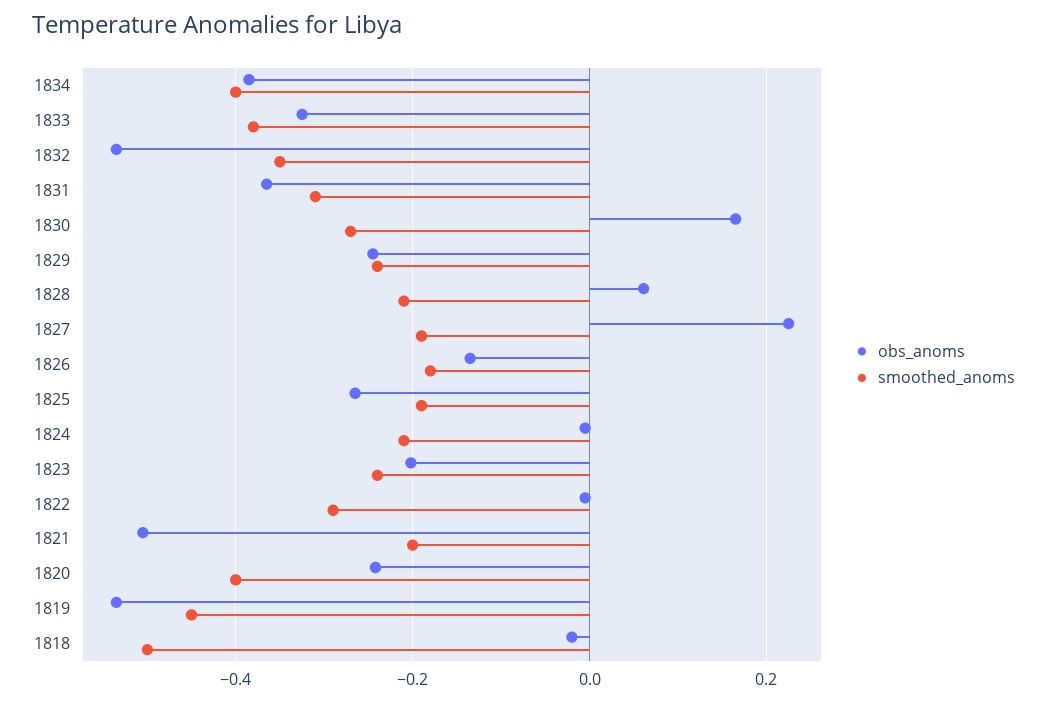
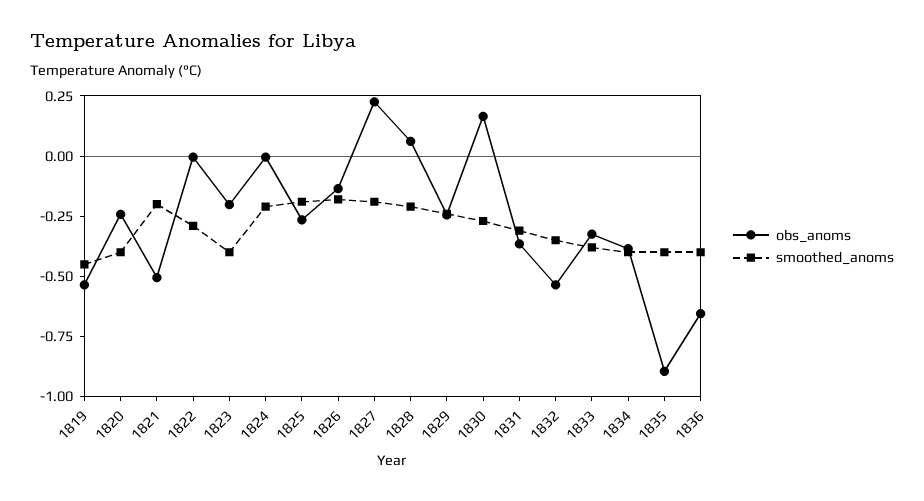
smoothed_anoms, 1823: -0.24 -> -0.4
obs_anoms, 1818: -0.02 -> none
smoothed_anoms, 1818: -0.5 -> none
obs_anoms, 1835: none -> -0.9
smoothed_anoms, 1835: none -> -0.4
obs_anoms, 1836: none -> -0.65
smoothed_anoms, 1836: none -> -0.4

